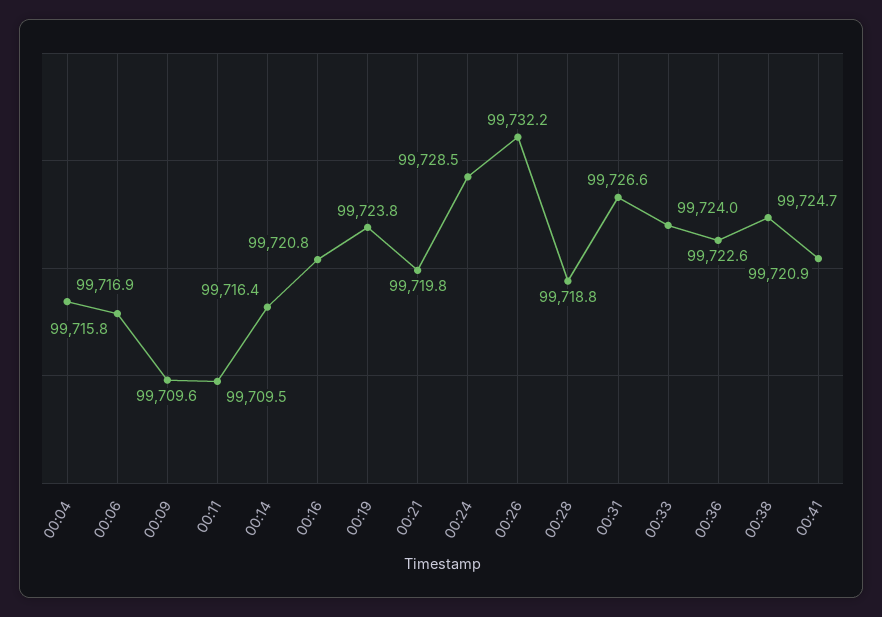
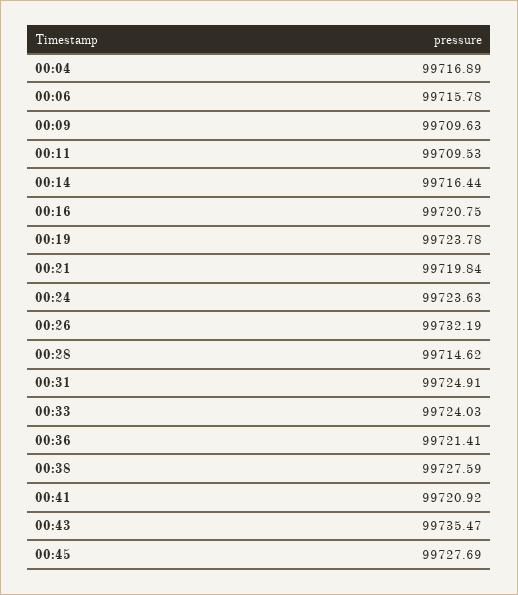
00:24: 99728.5 -> 99723.63
00:28: 99718.8 -> 99714.62
00:31: 99726.6 -> 99724.91
00:36: 99722.6 -> 99721.41
00:38: 99724.7 -> 99727.59
00:43: none -> 99735.47
00:45: none -> 99727.69

